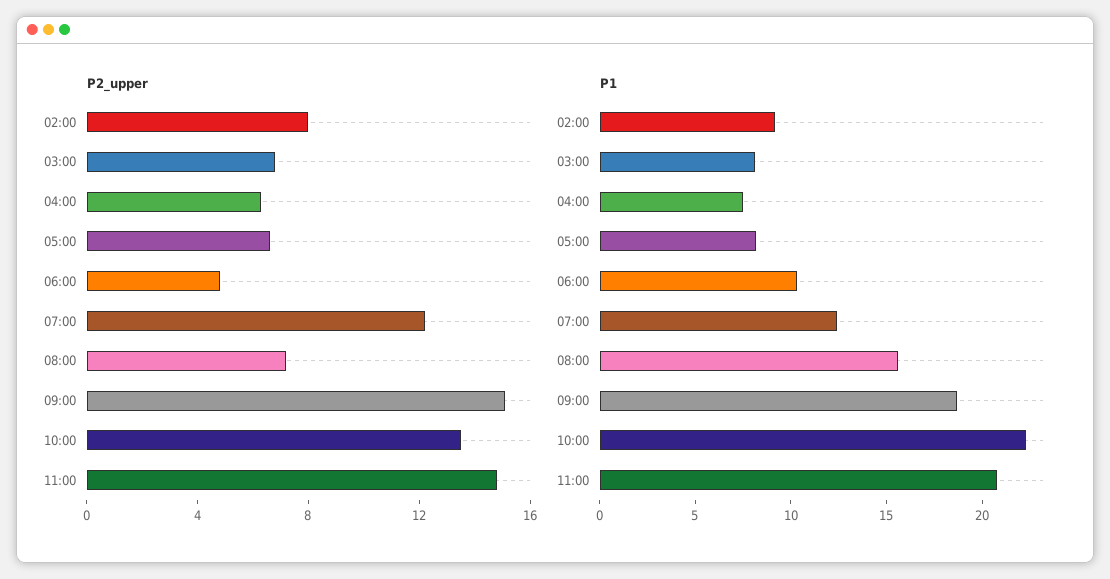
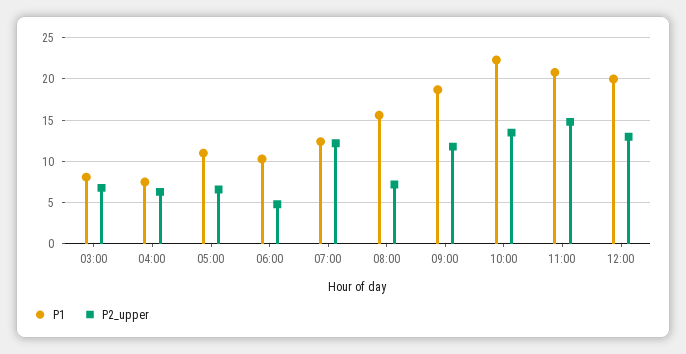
P2_upper, 02:00: 8 -> none
P2_upper, 09:00: 15 -> 12
P1, 02:00: 9 -> none
P1, 05:00: 8 -> 11
P1, 12:00: none -> 20
P2_upper, 12:00: none -> 13

